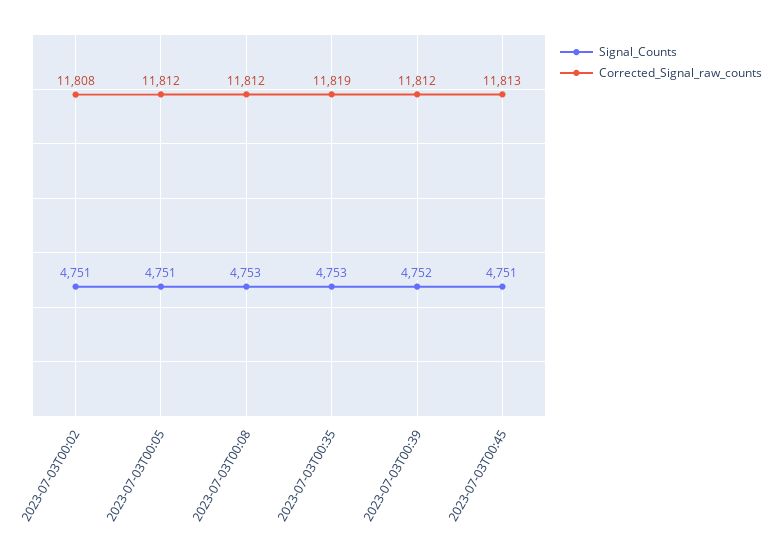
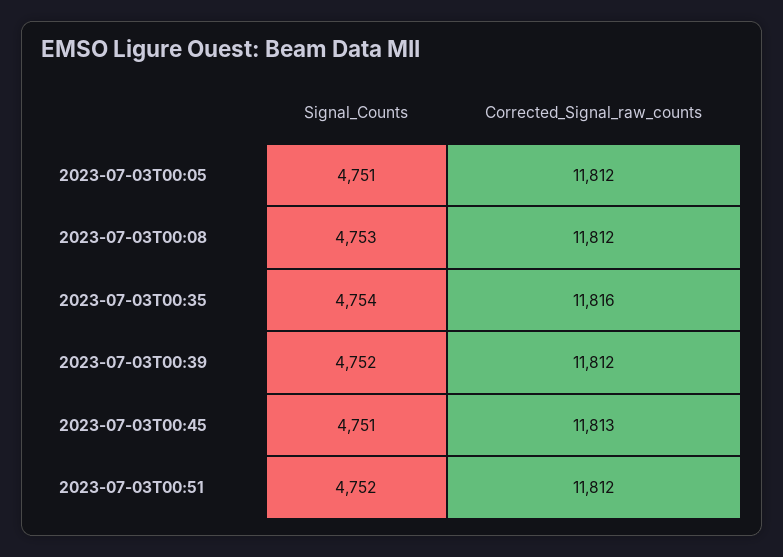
Signal_Counts, 2023-07-03T00:02: 4751 -> none
Corrected_Signal_raw_counts, 2023-07-03T00:02: 11808 -> none
Signal_Counts, 2023-07-03T00:35: 4753 -> 4754
Corrected_Signal_raw_counts, 2023-07-03T00:35: 11819 -> 11816
Signal_Counts, 2023-07-03T00:51: none -> 4752
Corrected_Signal_raw_counts, 2023-07-03T00:51: none -> 11812

